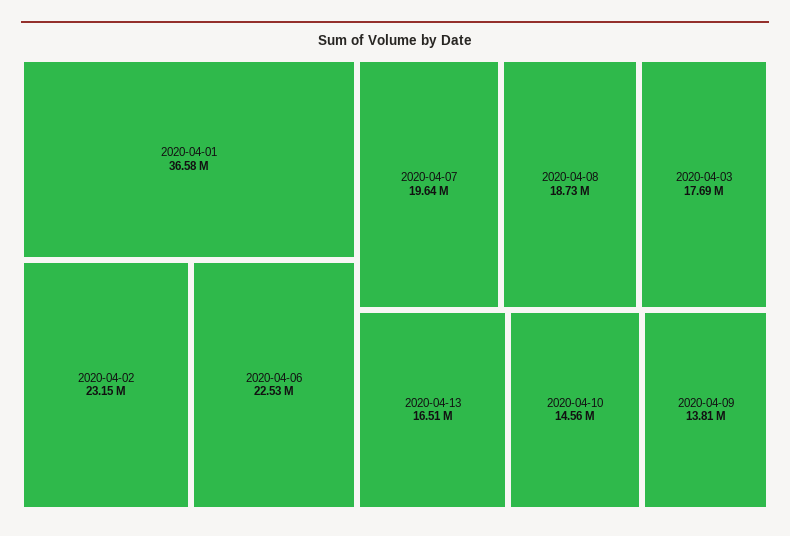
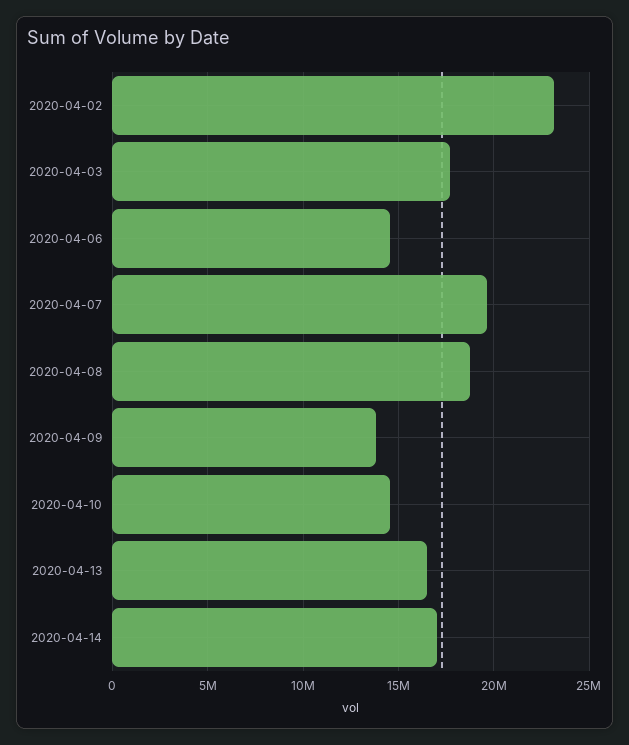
2020-04-01: 36580000 -> none
2020-04-06: 22530000 -> 14500000
2020-04-14: none -> 17000000

